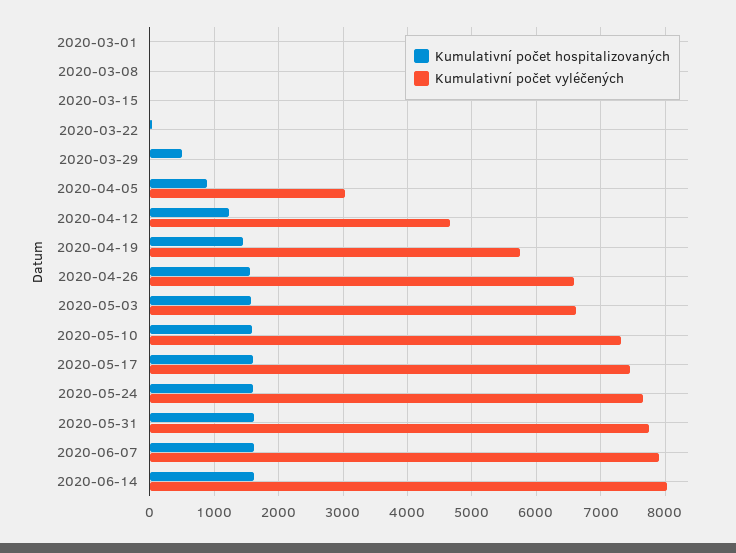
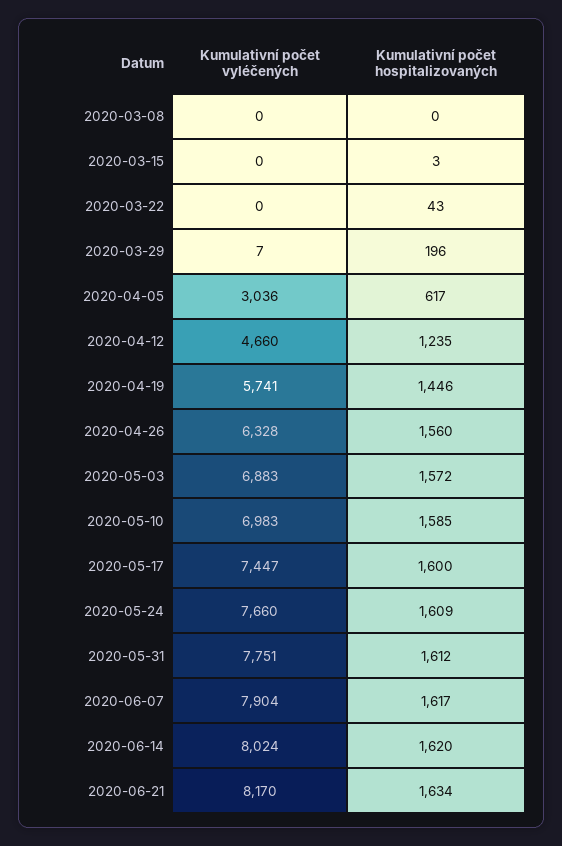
Kumulativní počet hospitalizovaných, 2020-03-01: 0 -> none
Kumulativní počet vyléčených, 2020-03-01: 0 -> none
Kumulativní počet hospitalizovaných, 2020-03-29: 500 -> 196
Kumulativní počet hospitalizovaných, 2020-04-05: 900 -> 617
Kumulativní počet vyléčených, 2020-04-26: 6600 -> 6328
Kumulativní počet vyléčených, 2020-05-03: 6600 -> 6883
Kumulativní počet vyléčených, 2020-05-10: 7300 -> 6983
Kumulativní počet vyléčených, 2020-06-21: none -> 8170
Kumulativní počet hospitalizovaných, 2020-06-21: none -> 1634

